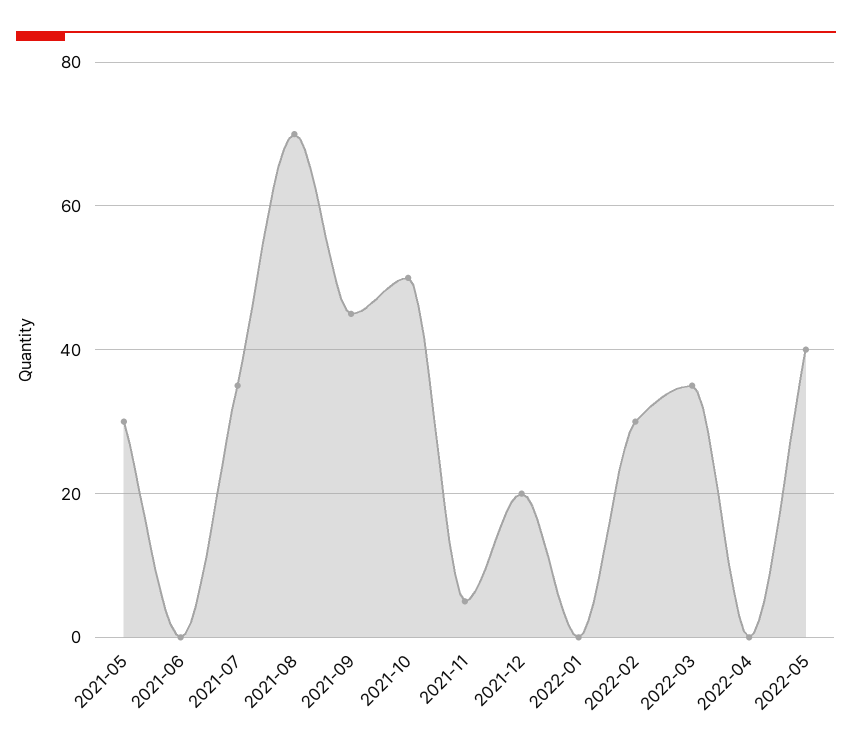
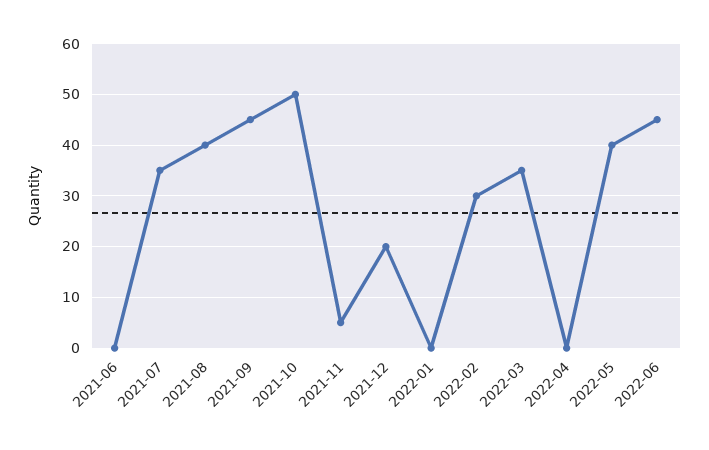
2021-05: 30 -> none
2021-08: 70 -> 40
2022-06: none -> 45

